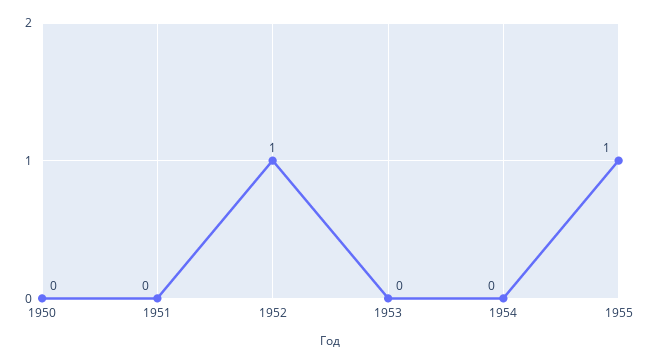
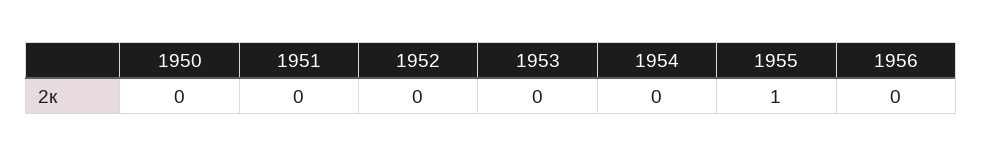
1952: 1 -> 0
1956: none -> 0

